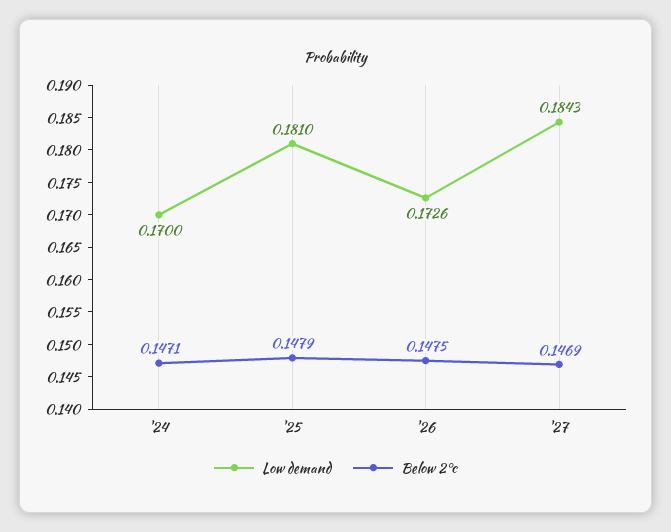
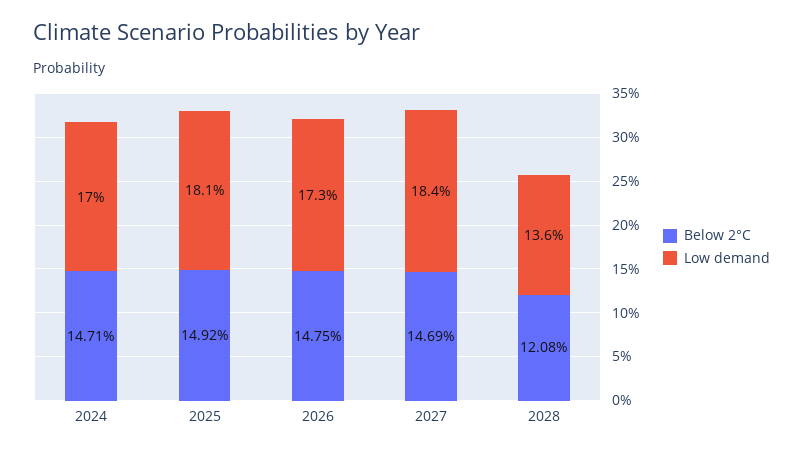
Below 2°c, '25: 0.1479 -> 0.1492
Below 2°c, 2028: none -> 0.1208
Low demand, 2028: none -> 0.136

